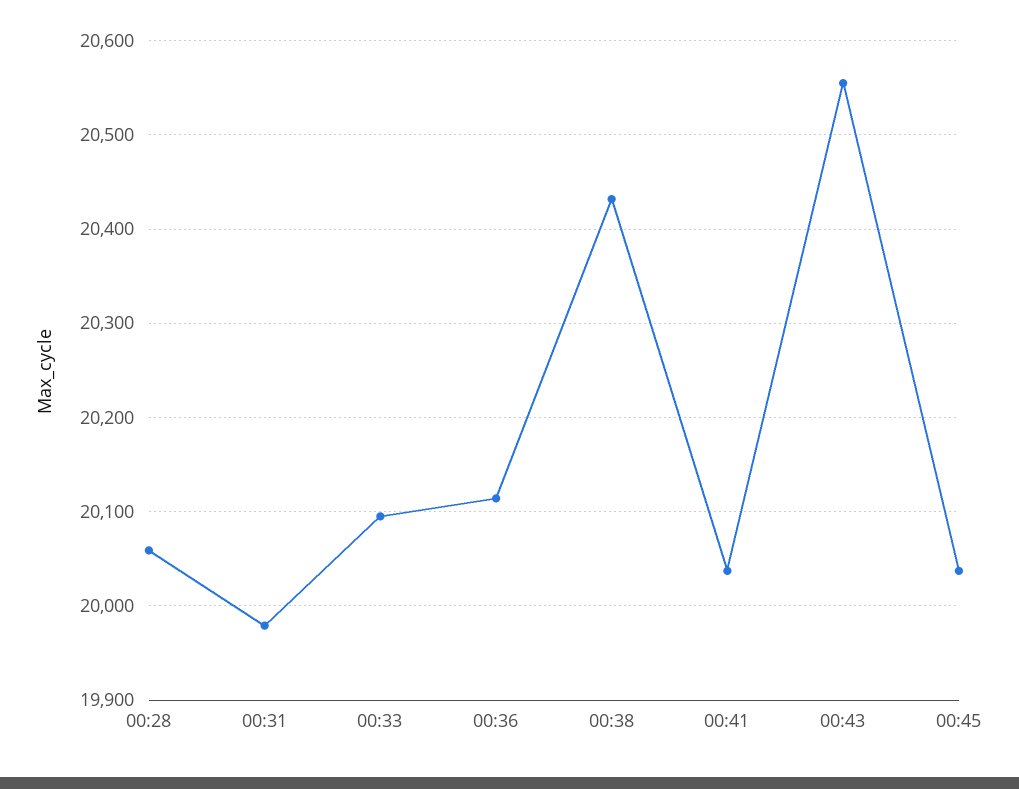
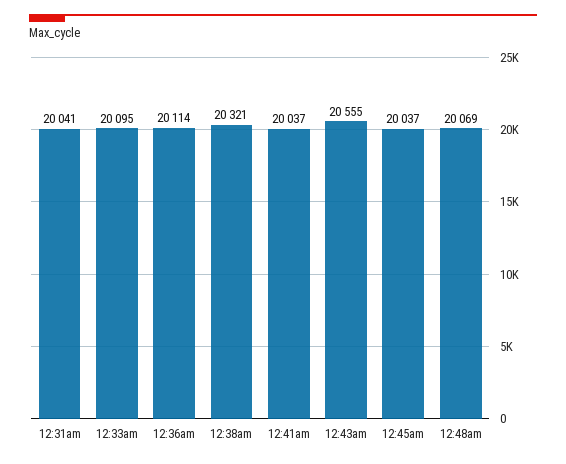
00:28: 20060 -> none
00:31: 19980 -> 20041
00:38: 20430 -> 20321
12:48am: none -> 20069

